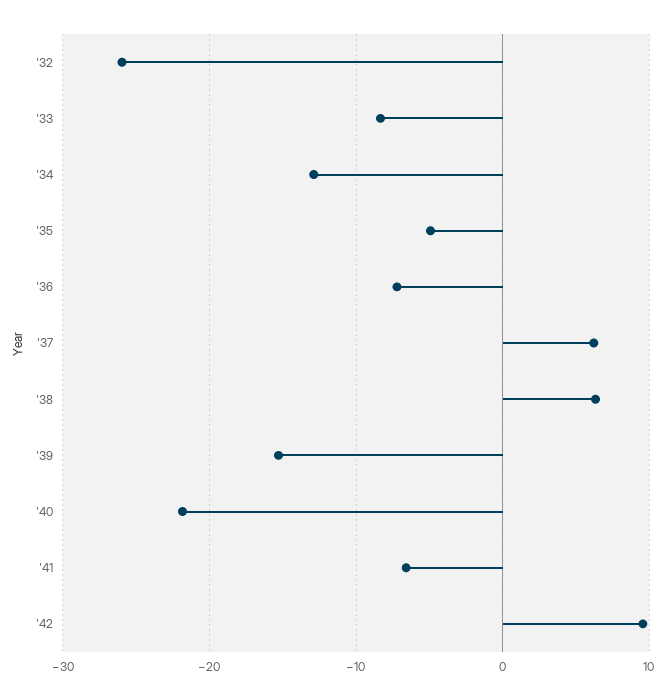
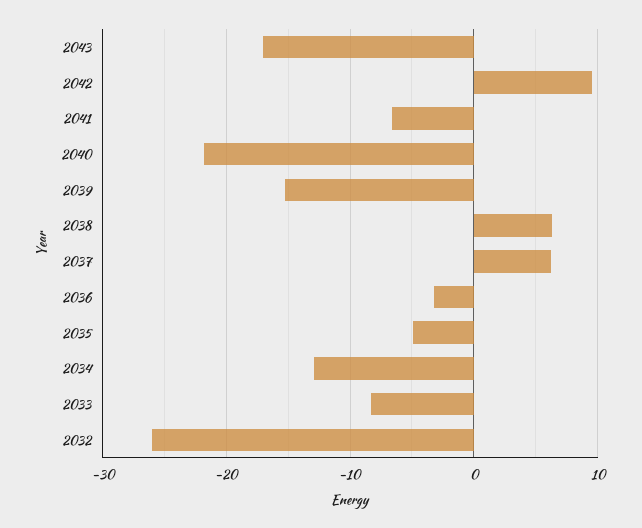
'36: -7 -> -3
2043: none -> -17

